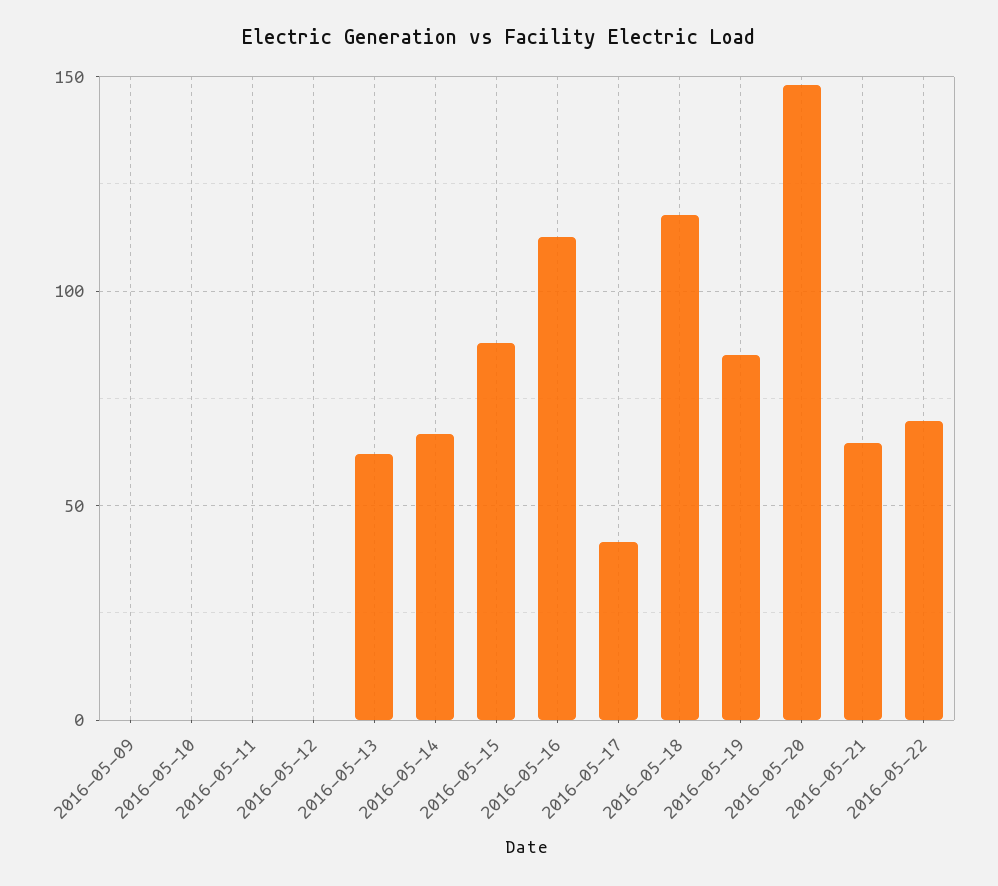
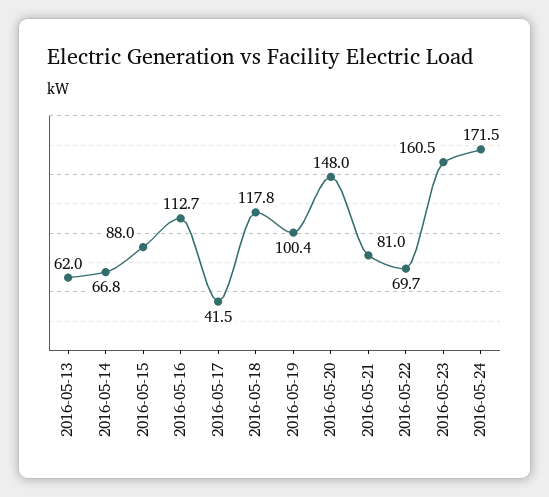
2016-05-09: 0 -> none
2016-05-10: 0 -> none
2016-05-11: 0 -> none
2016-05-12: 0 -> none
2016-05-19: 85 -> 100.4
2016-05-21: 65 -> 81
2016-05-23: none -> 160.5
2016-05-24: none -> 171.5

